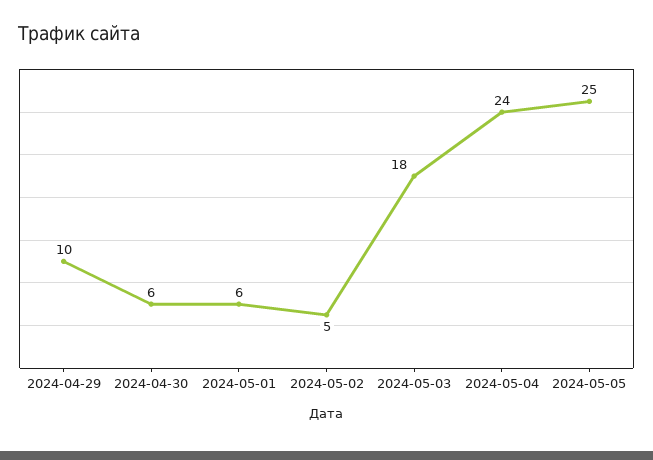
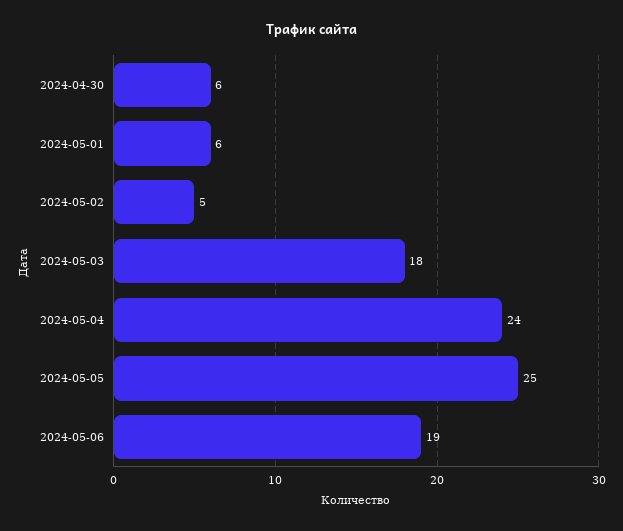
2024-04-29: 10 -> none
2024-05-06: none -> 19

